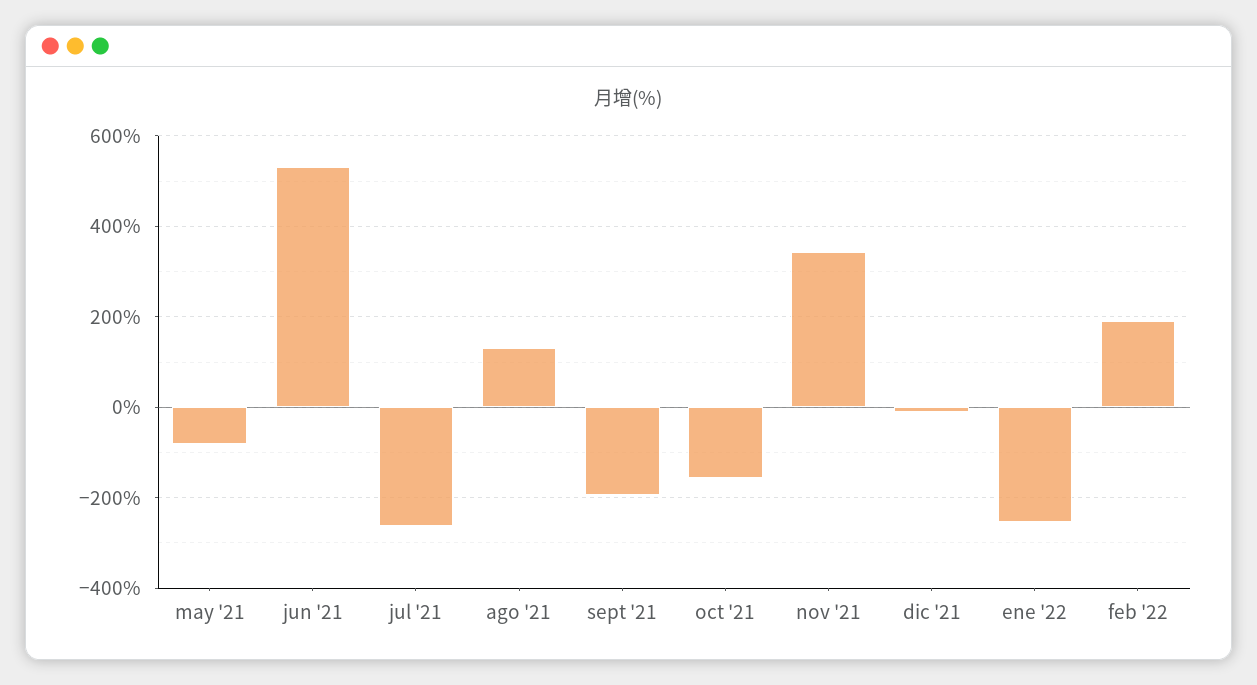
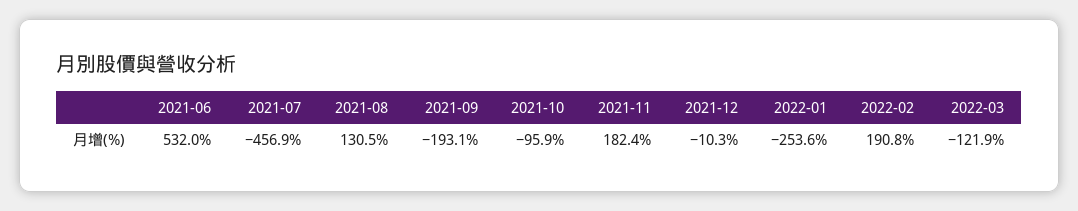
may '21: -80 -> none
jul '21: -260 -> -456.9
oct '21: -160 -> -95.9
nov '21: 340 -> 182.4
2022-03: none -> -121.9

